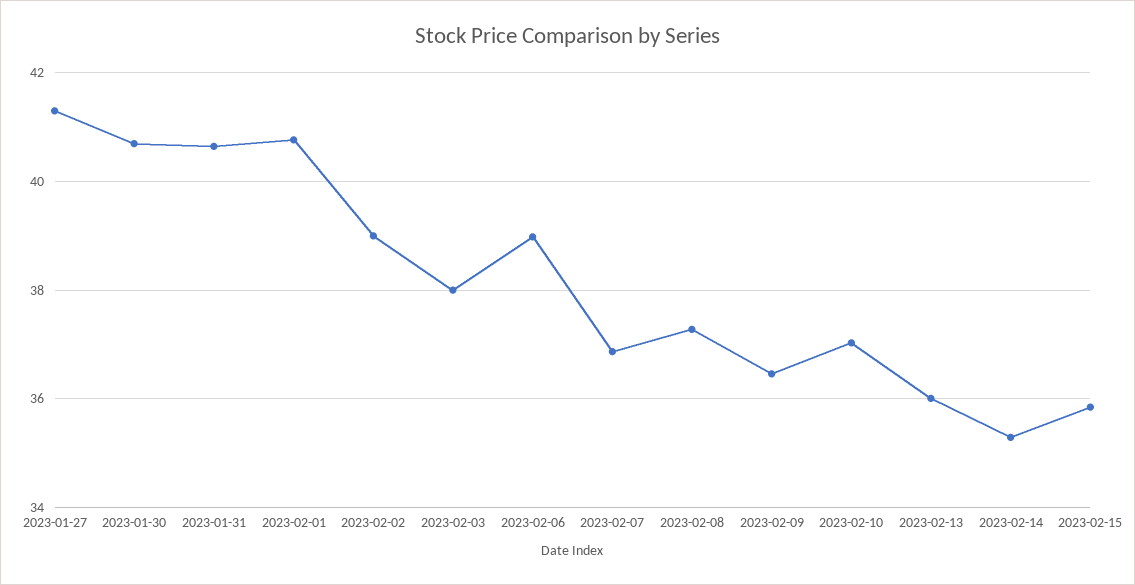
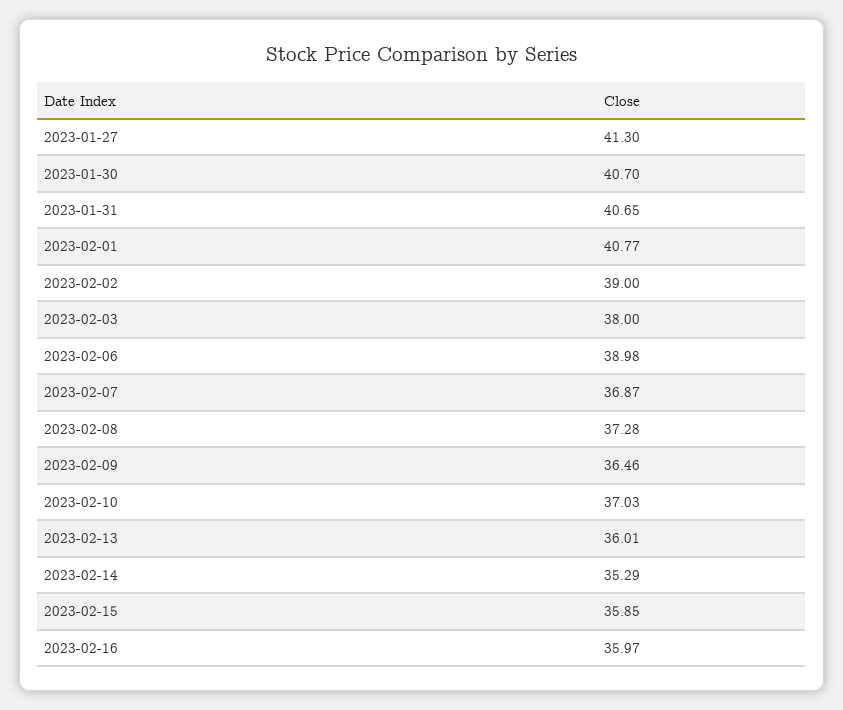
2023-02-16: none -> 35.97

